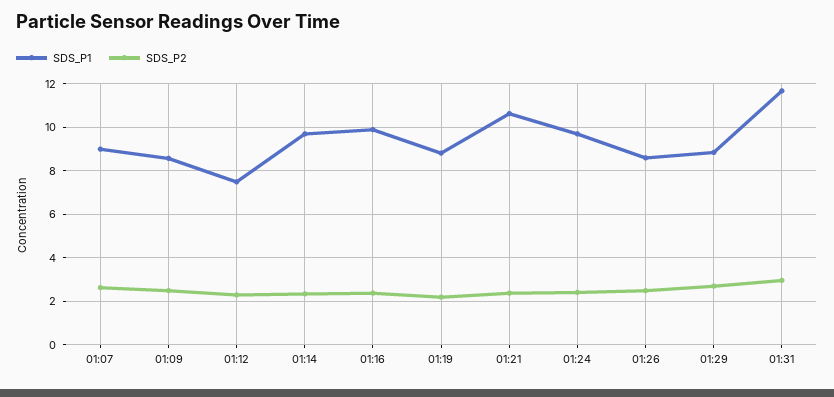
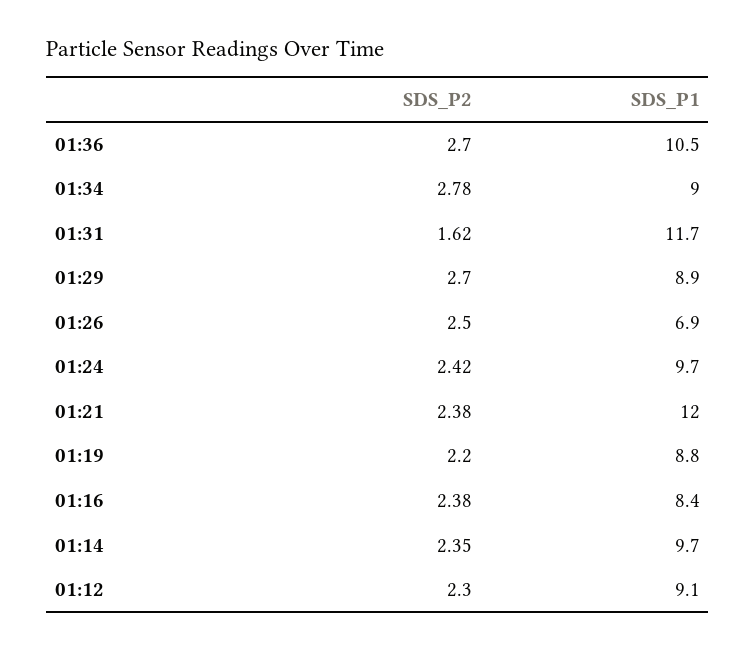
SDS_P1, 01:07: 9 -> none
SDS_P2, 01:07: 2.5 -> none
SDS_P1, 01:09: 8.5 -> none
SDS_P2, 01:09: 2.5 -> none
SDS_P1, 01:12: 7.5 -> 9.1
SDS_P1, 01:16: 10 -> 8.4
SDS_P1, 01:21: 10.5 -> 12
SDS_P1, 01:26: 8.5 -> 6.9
SDS_P2, 01:31: 3 -> 1.62
SDS_P2, 01:36: none -> 2.7
SDS_P1, 01:36: none -> 10.5
SDS_P2, 01:34: none -> 2.78
SDS_P1, 01:34: none -> 9

